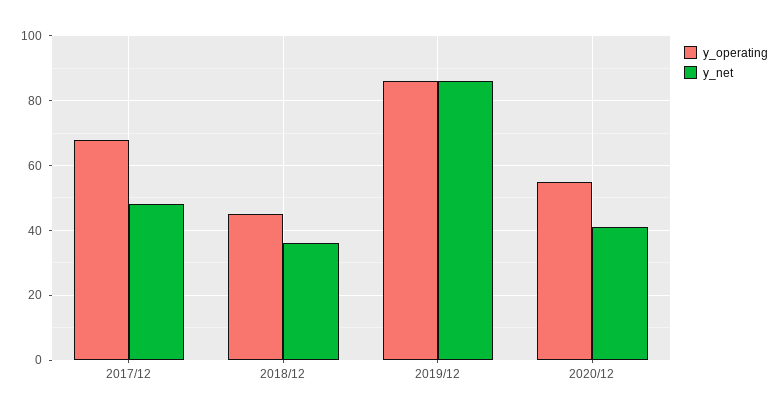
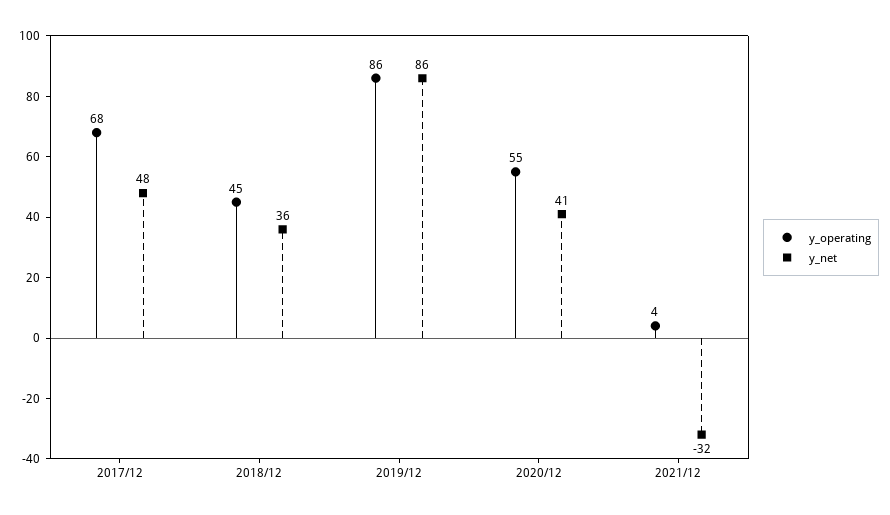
y_operating, 2021/12: none -> 4
y_net, 2021/12: none -> -32

